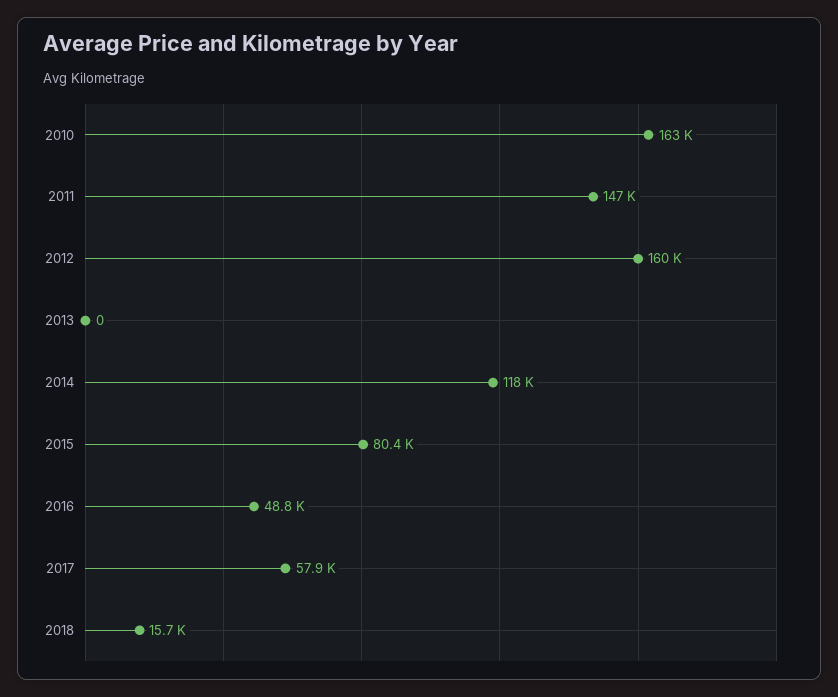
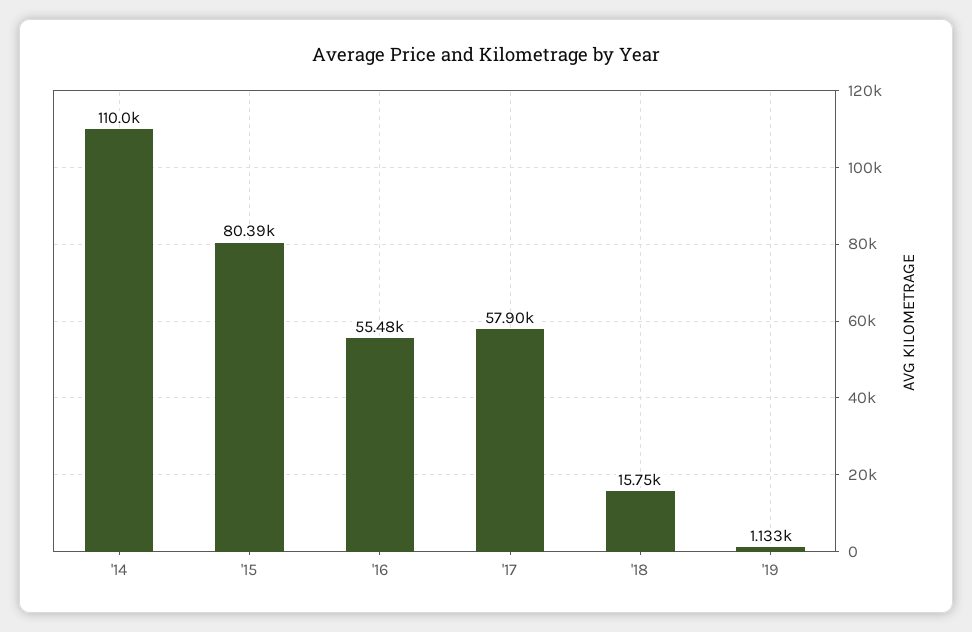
2010: 163000 -> none
2011: 147000 -> none
2012: 160000 -> none
2013: 0 -> none
2014: 118000 -> 110000
2016: 48800 -> 55480
'19: none -> 1133

